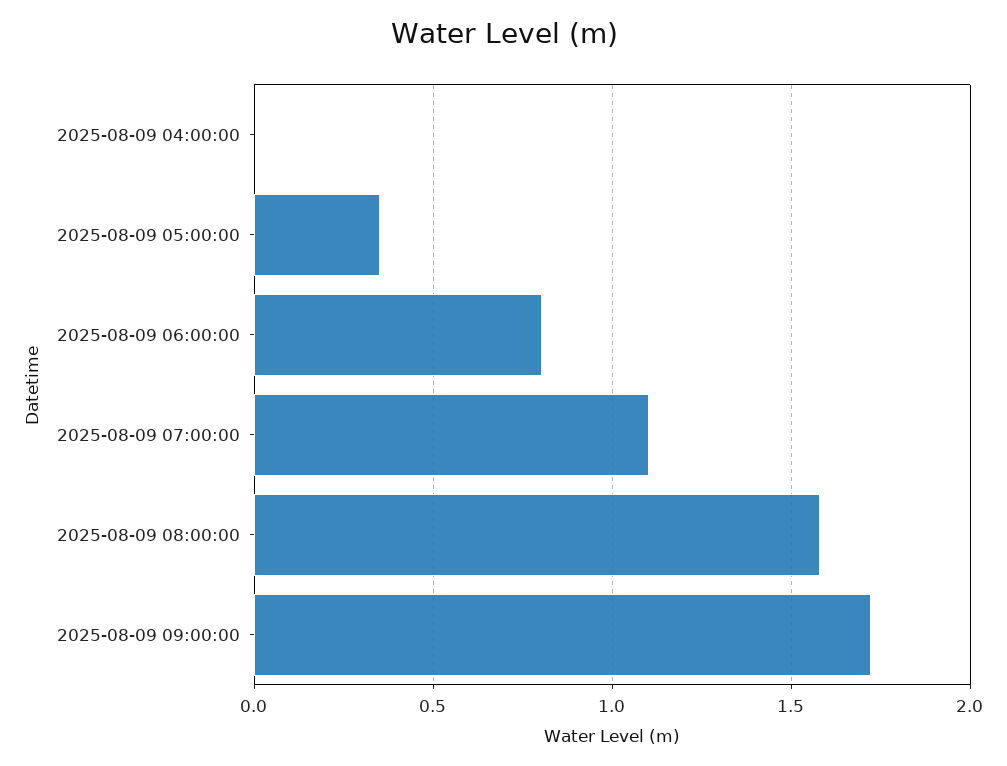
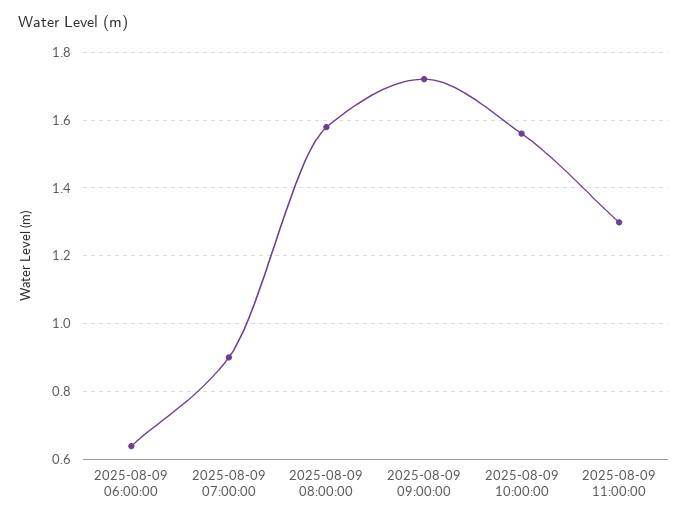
2025-08-09 04:00:00: 0 -> none
2025-08-09 05:00:00: 0.35 -> none
2025-08-09 06:00:00: 0.8 -> 0.64
2025-08-09 07:00:00: 1.1 -> 0.9
2025-08-09 10:00:00: none -> 1.56
2025-08-09 11:00:00: none -> 1.3

